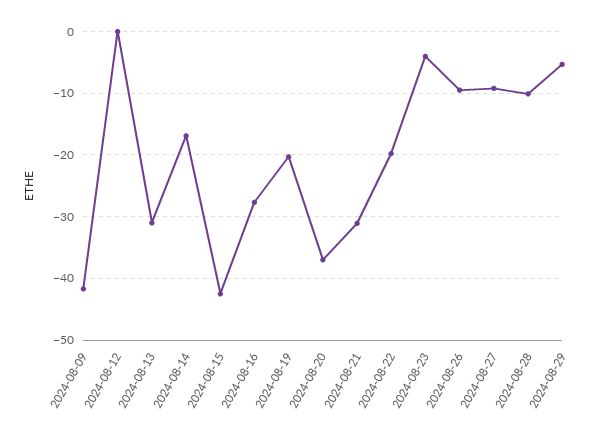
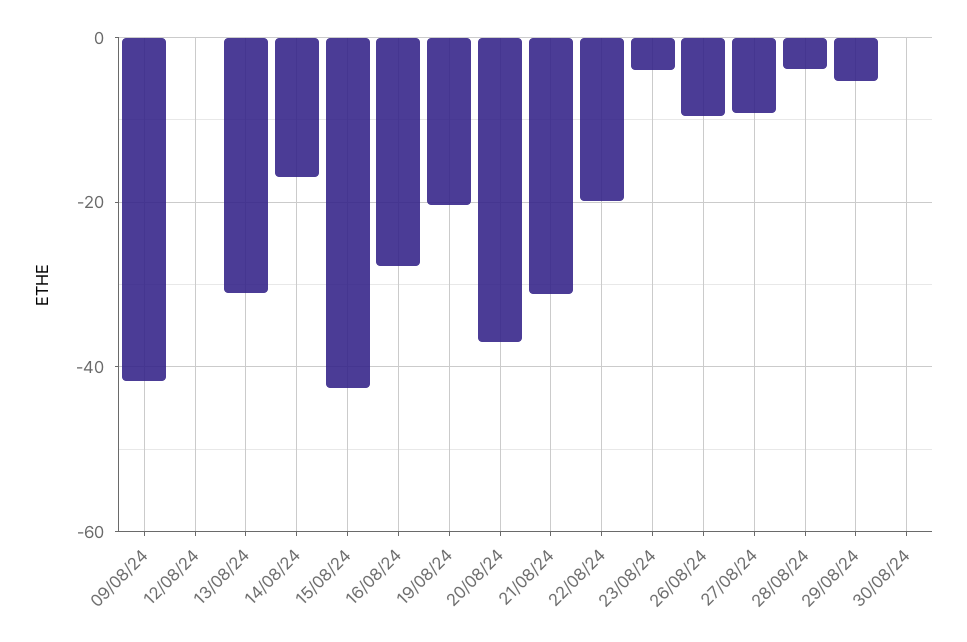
2024-08-28: -10 -> -4
30/08/24: none -> 0

